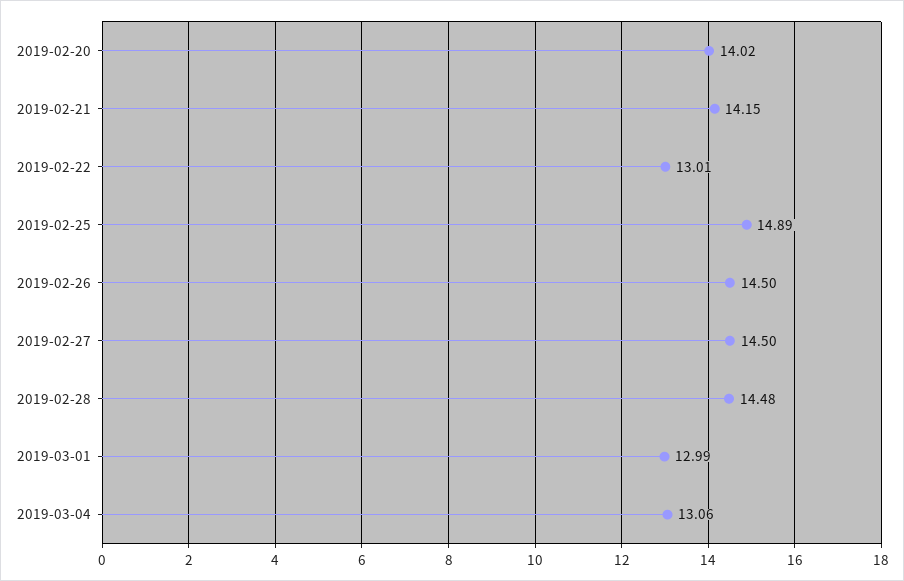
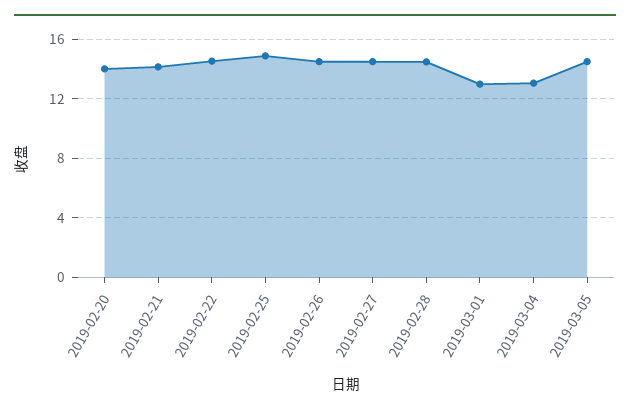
2019-02-22: 13.01 -> 14.5
2019-03-05: none -> 14.5

